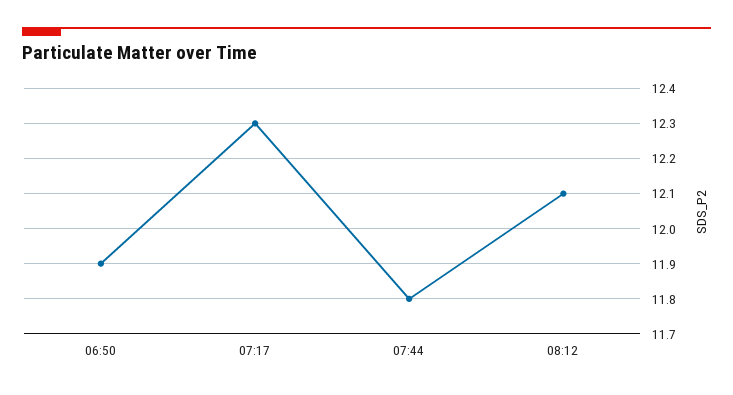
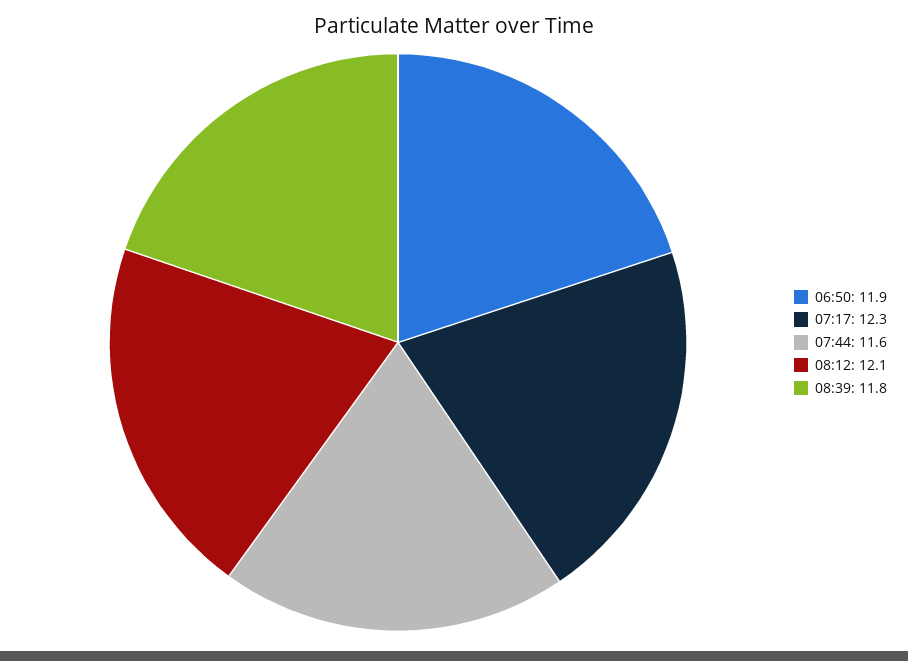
07:44: 11.8 -> 11.6
08:39: none -> 11.8

